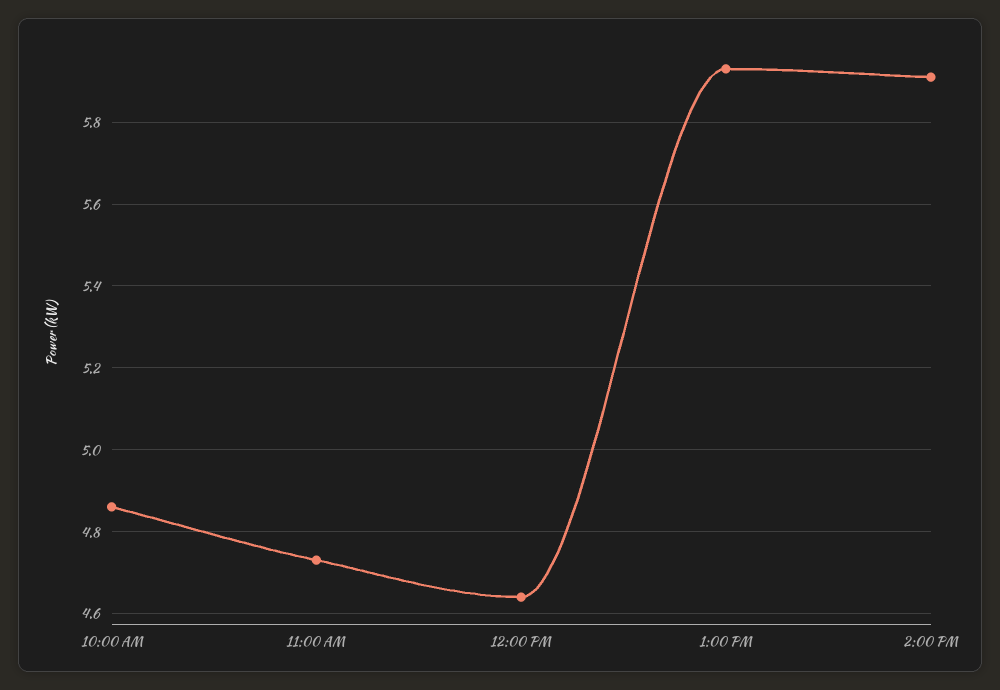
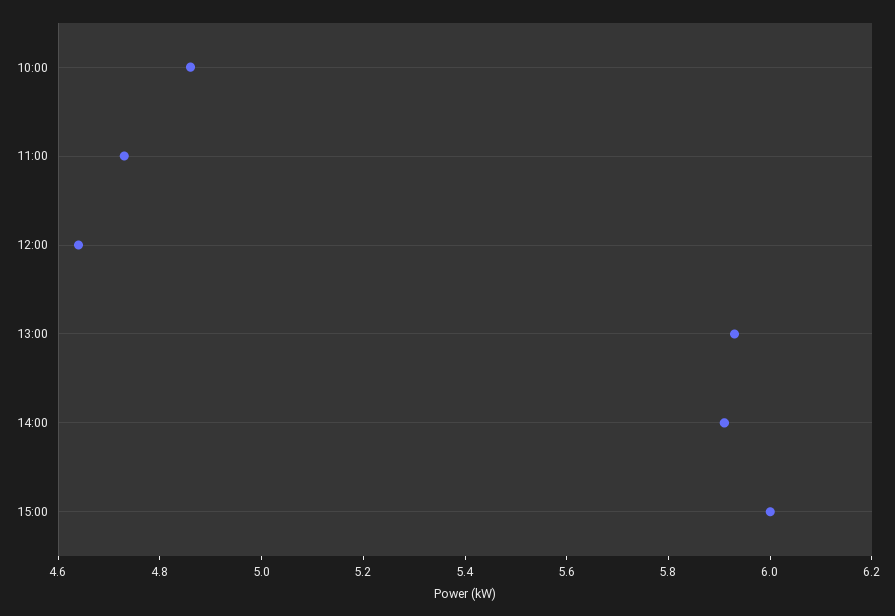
15:00: none -> 6

